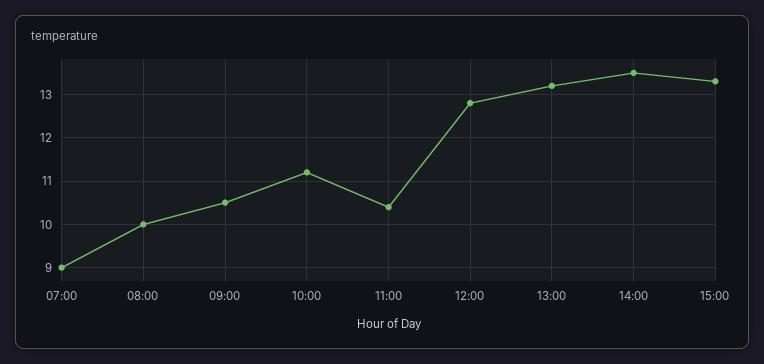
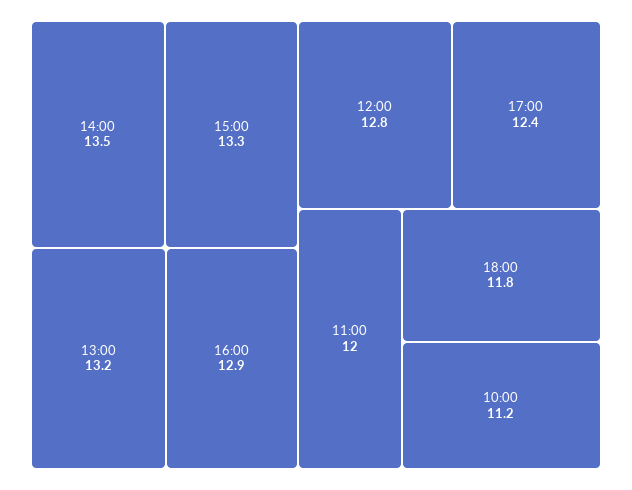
07:00: 9 -> none
08:00: 10 -> none
09:00: 10.5 -> none
11:00: 10.5 -> 12
16:00: none -> 12.9
17:00: none -> 12.4
18:00: none -> 11.8

